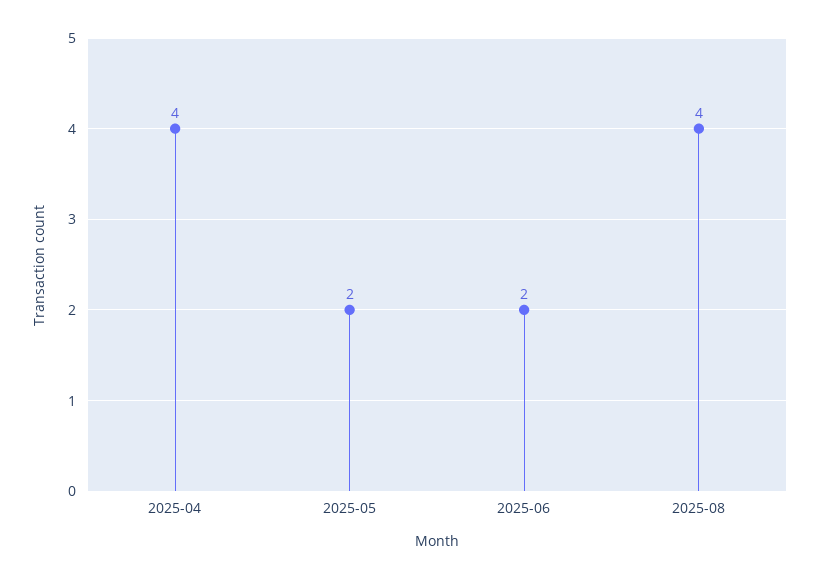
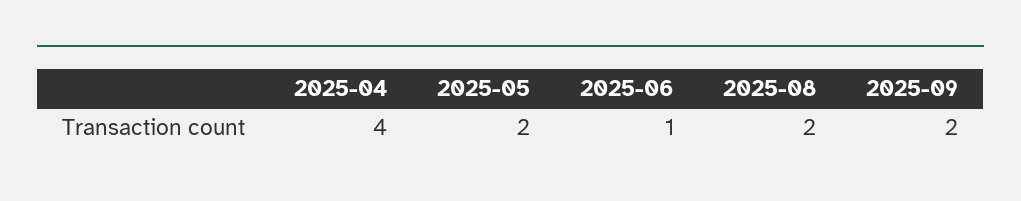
2025-06: 2 -> 1
2025-08: 4 -> 2
2025-09: none -> 2

